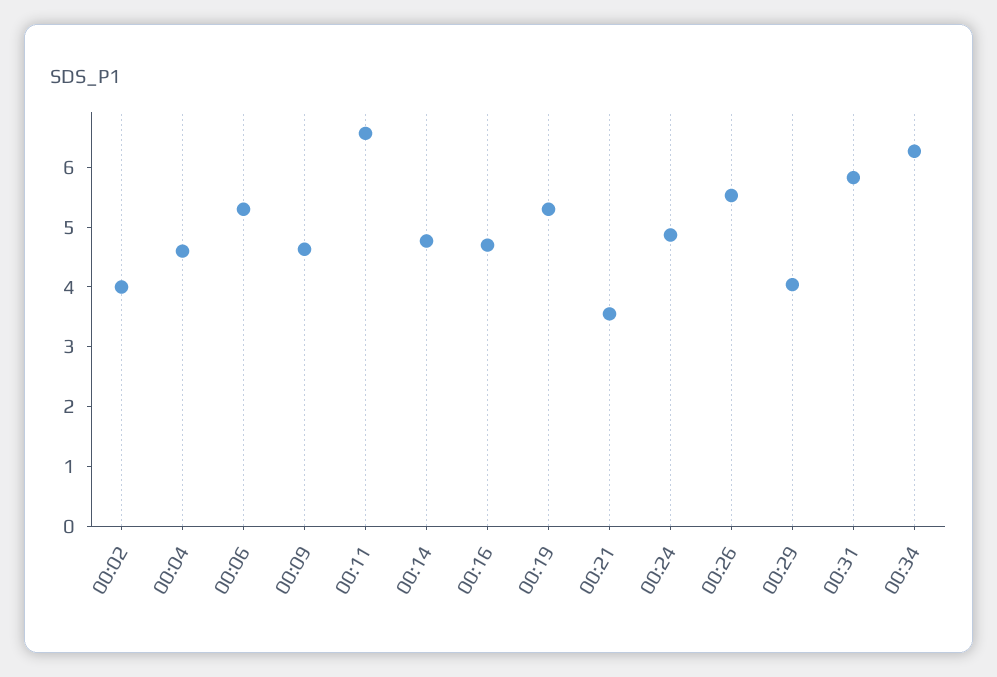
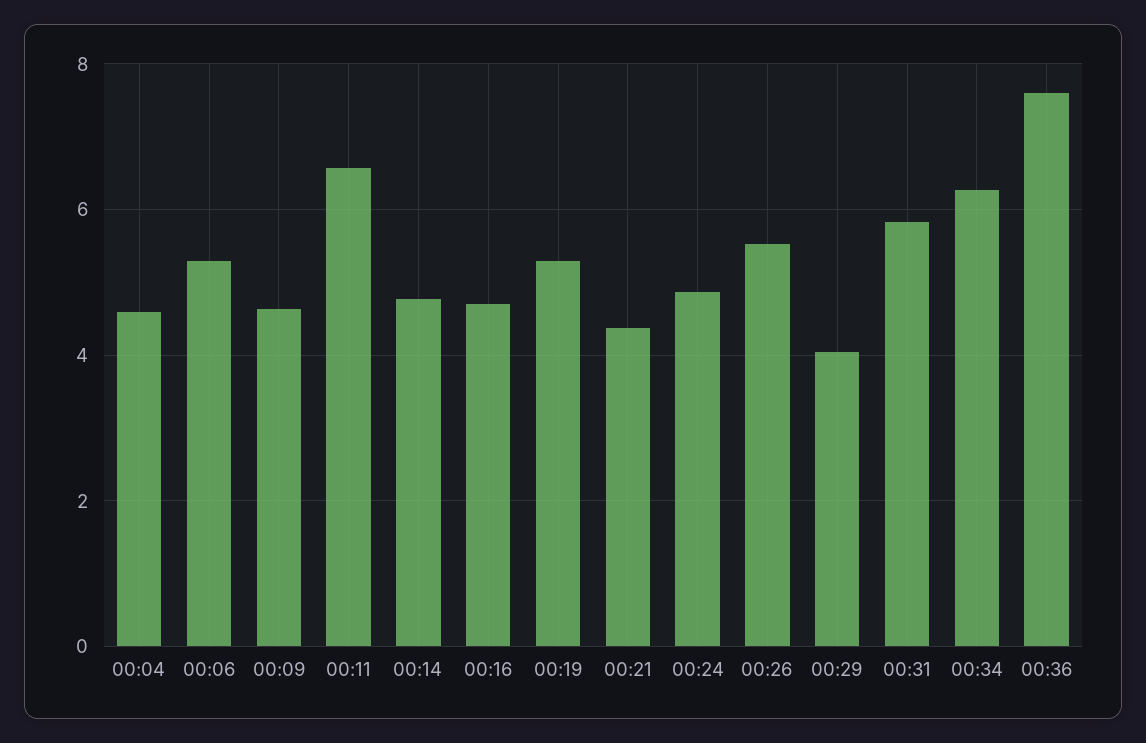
00:02: 4 -> none
00:21: 3.6 -> 4.4
00:36: none -> 7.6

